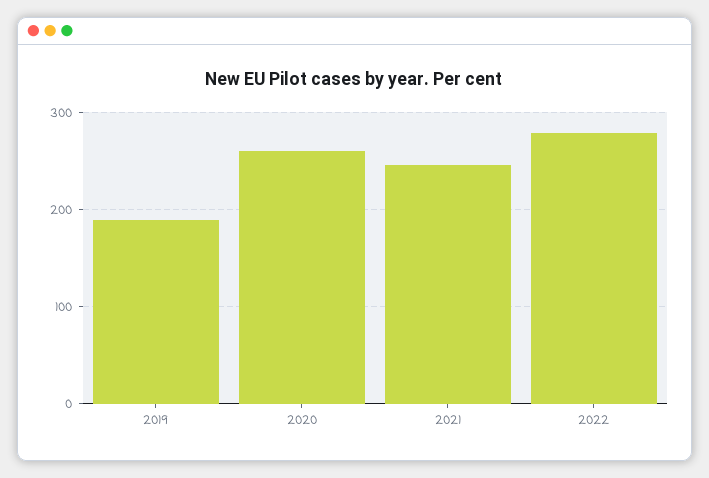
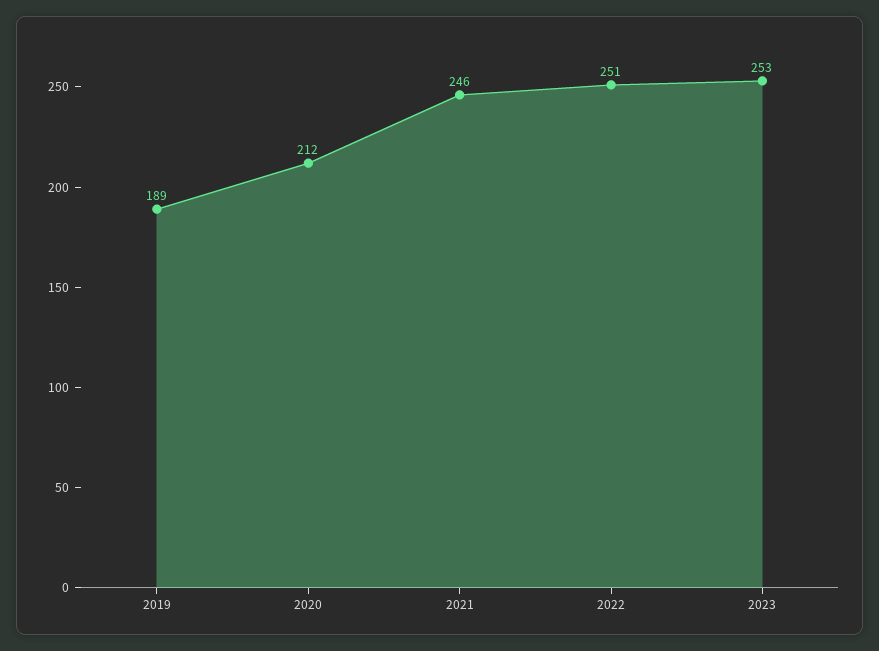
2020: 260 -> 212
2022: 280 -> 251
2023: none -> 253

